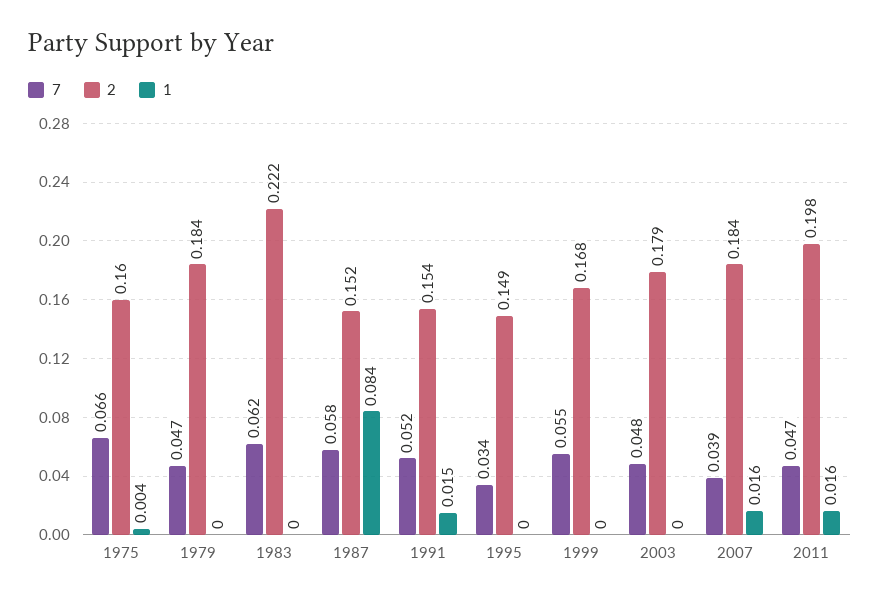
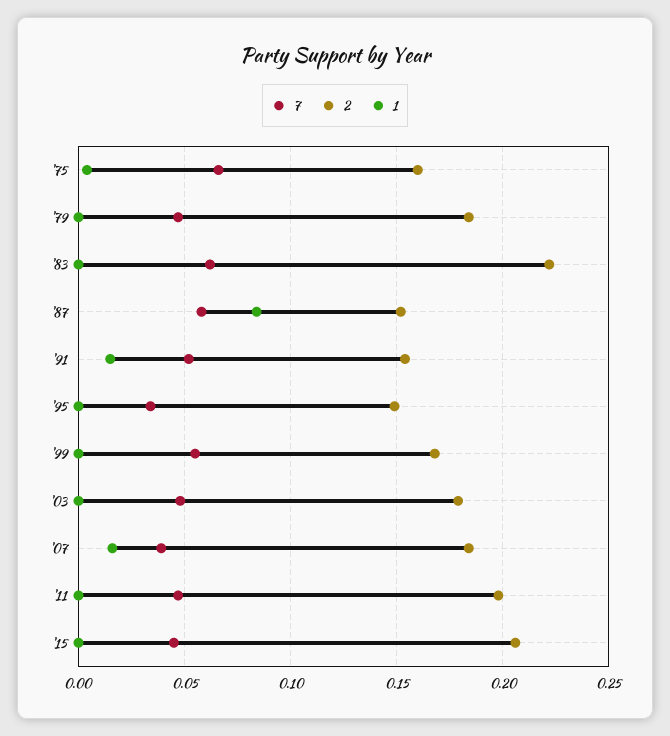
1, 2011: 0.016 -> 0
7, '15: none -> 0.045
2, '15: none -> 0.205
1, '15: none -> 0

